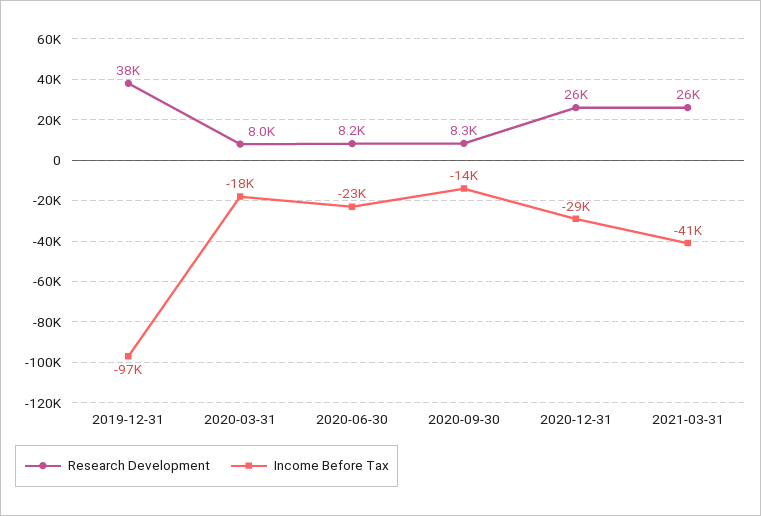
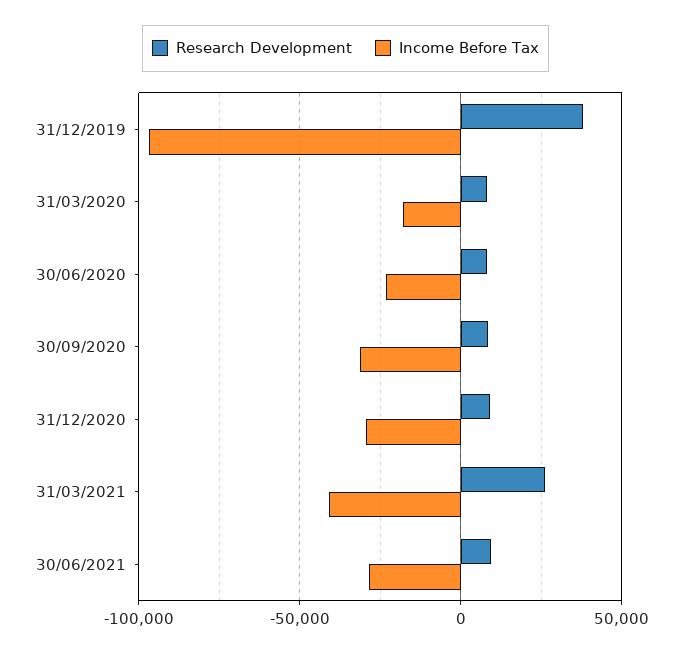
Income Before Tax, 2020-09-30: -14000 -> -30000
Research Development, 2020-12-31: 26000 -> 10000
Research Development, 30/06/2021: none -> 10000
Income Before Tax, 30/06/2021: none -> -30000

